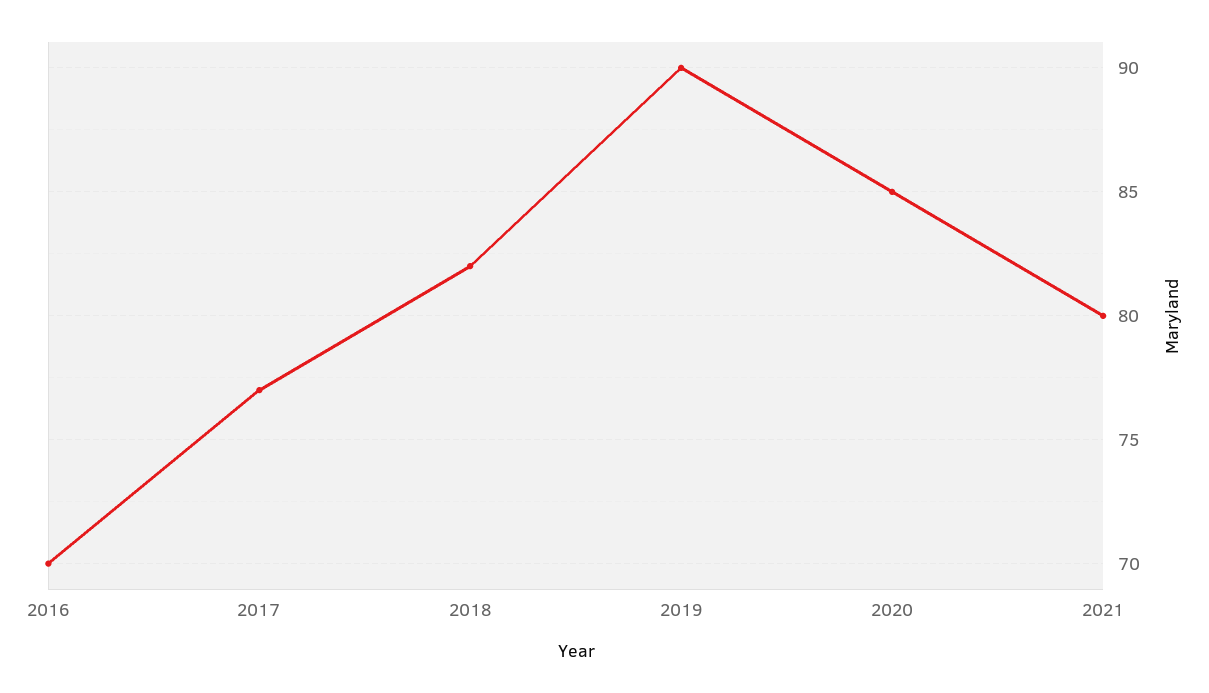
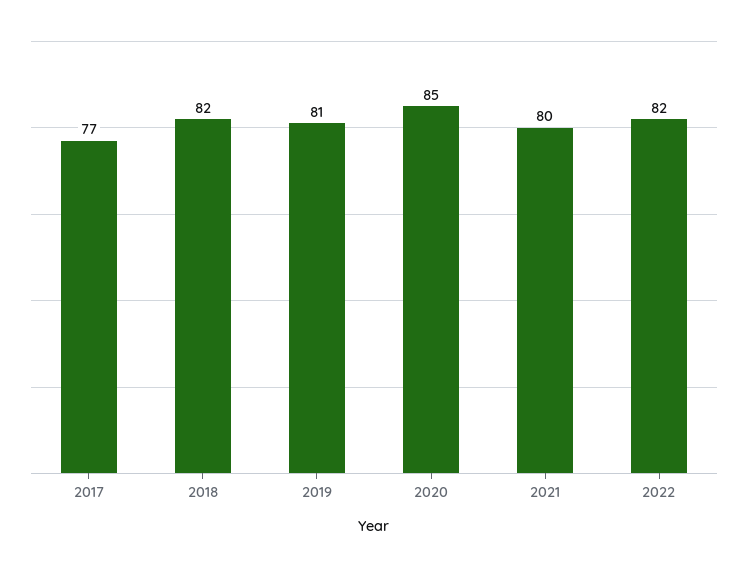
2016: 70 -> none
2019: 90 -> 81
2022: none -> 82

